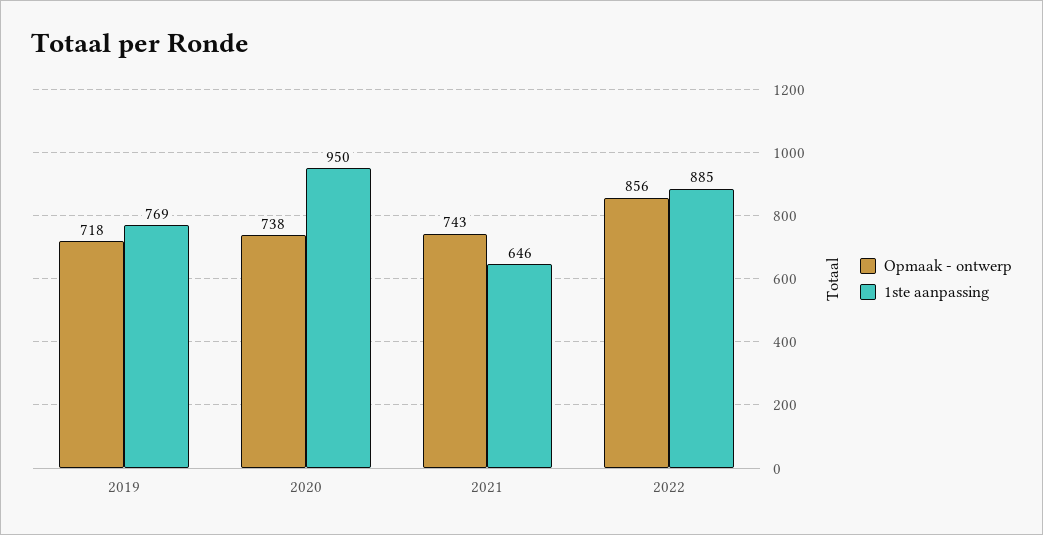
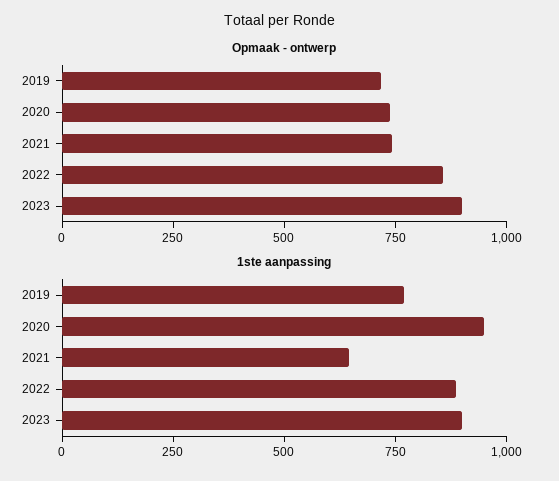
Opmaak - ontwerp, 2023: none -> 900
1ste aanpassing, 2023: none -> 900

